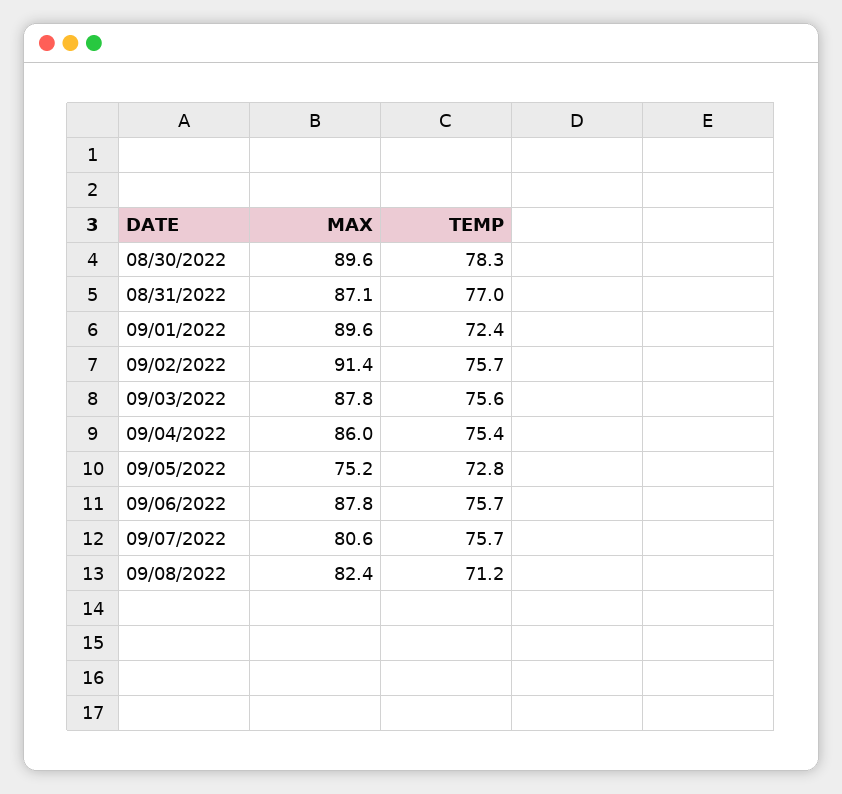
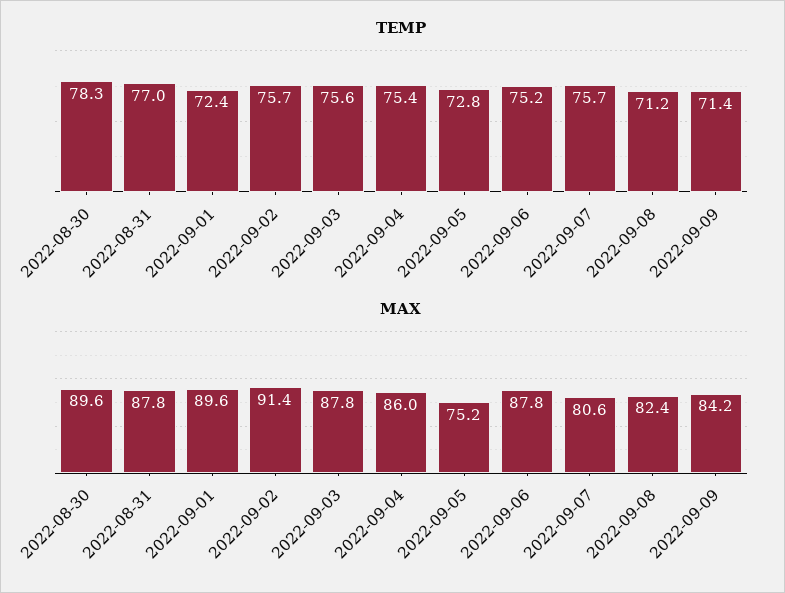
MAX, 08/31/2022: 87.1 -> 87.8
TEMP, 09/06/2022: 75.7 -> 75.2
TEMP, 2022-09-09: none -> 71.4
MAX, 2022-09-09: none -> 84.2

